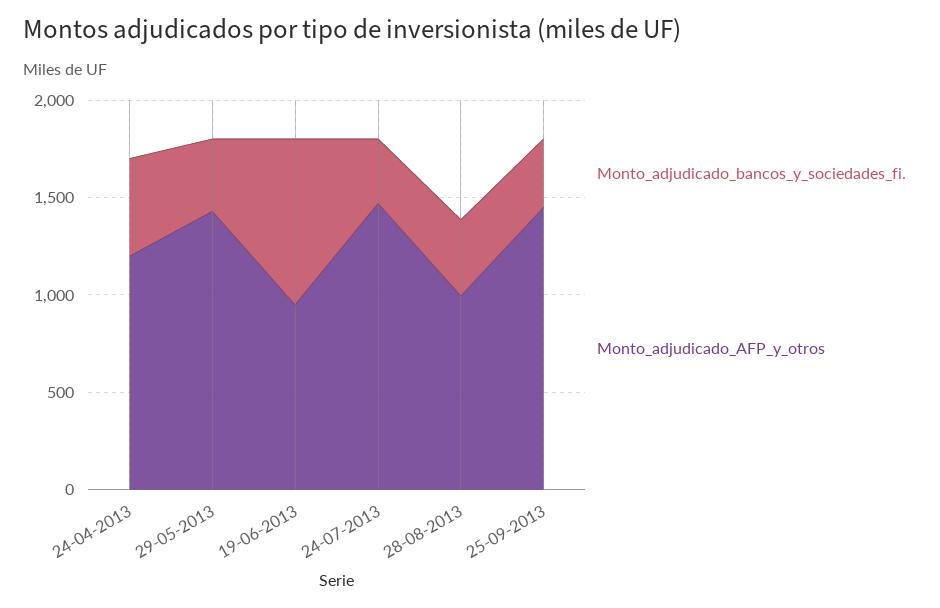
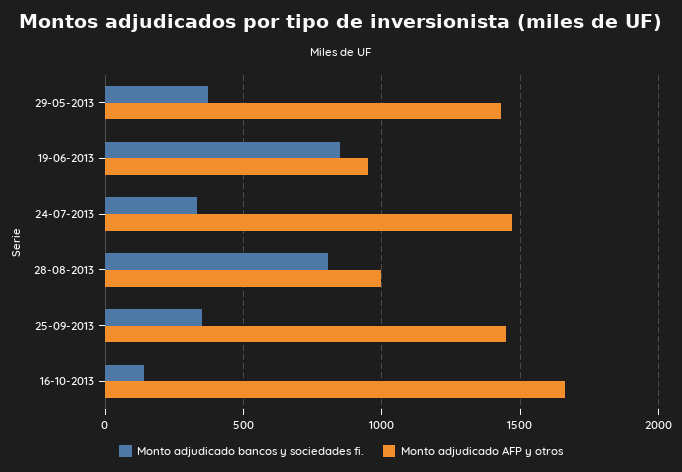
Monto_adjudicado_bancos_y_sociedades_fi., 24-04-2013: 500 -> none
Monto_adjudicado_AFP_y_otros, 24-04-2013: 1200 -> none
Monto_adjudicado_bancos_y_sociedades_fi., 28-08-2013: 400 -> 800
Monto_adjudicado_bancos_y_sociedades_fi., 16-10-2013: none -> 150
Monto_adjudicado_AFP_y_otros, 16-10-2013: none -> 1650

